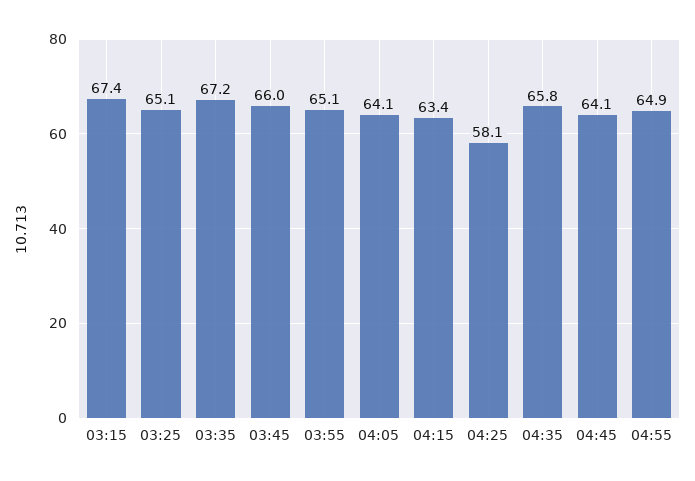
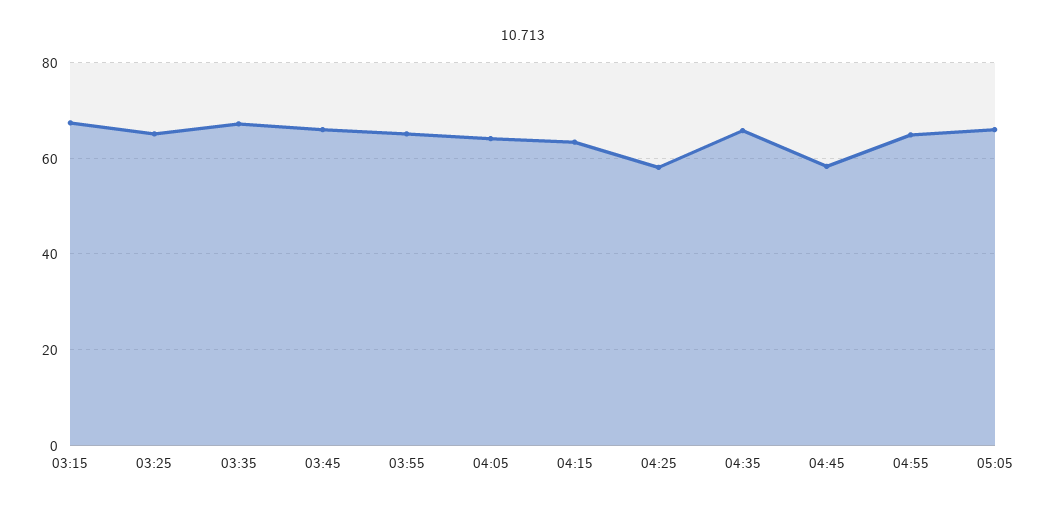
04:45: 64.1 -> 58
05:05: none -> 66

